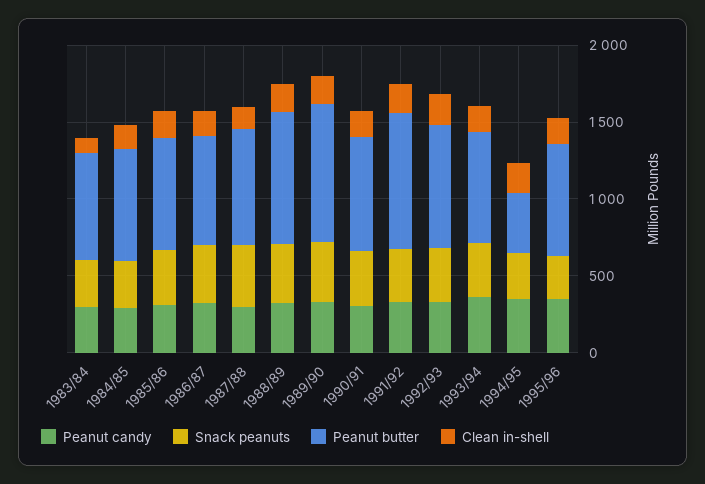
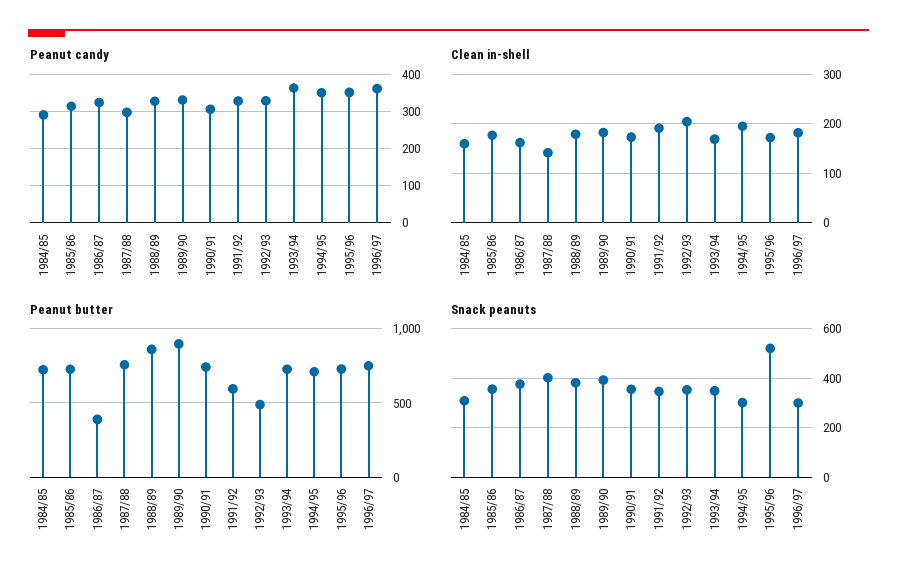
Peanut candy, 1983/84: 300 -> none
Snack peanuts, 1983/84: 300 -> none
Peanut butter, 1983/84: 700 -> none
Clean in-shell, 1983/84: 100 -> none
Peanut butter, 1986/87: 700 -> 400
Peanut butter, 1991/92: 900 -> 600
Peanut butter, 1992/93: 800 -> 500
Peanut butter, 1994/95: 400 -> 700
Snack peanuts, 1995/96: 300 -> 525
Peanut candy, 1996/97: none -> 360
Clean in-shell, 1996/97: none -> 180
Peanut butter, 1996/97: none -> 750
Snack peanuts, 1996/97: none -> 300

